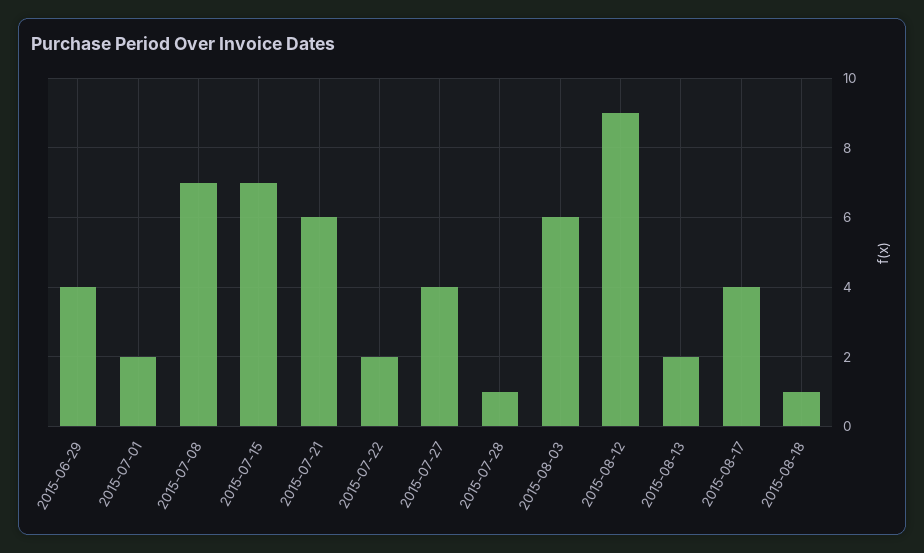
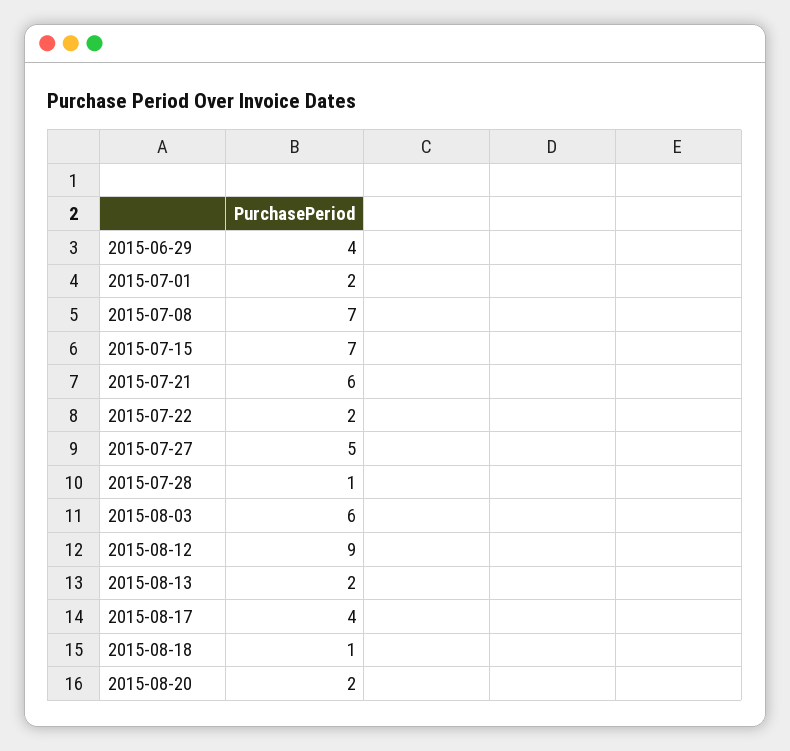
2015-07-27: 4 -> 5
2015-08-20: none -> 2

